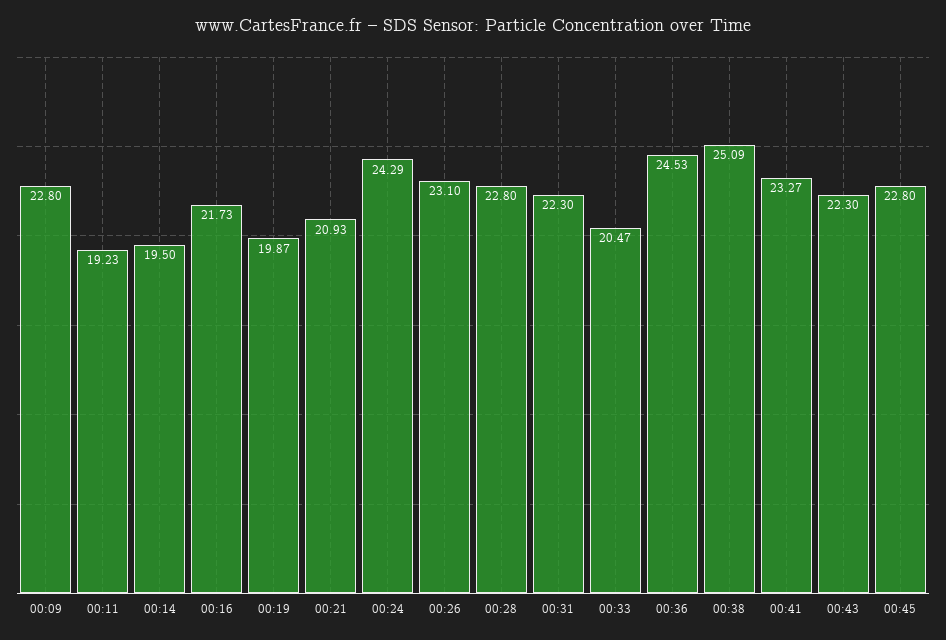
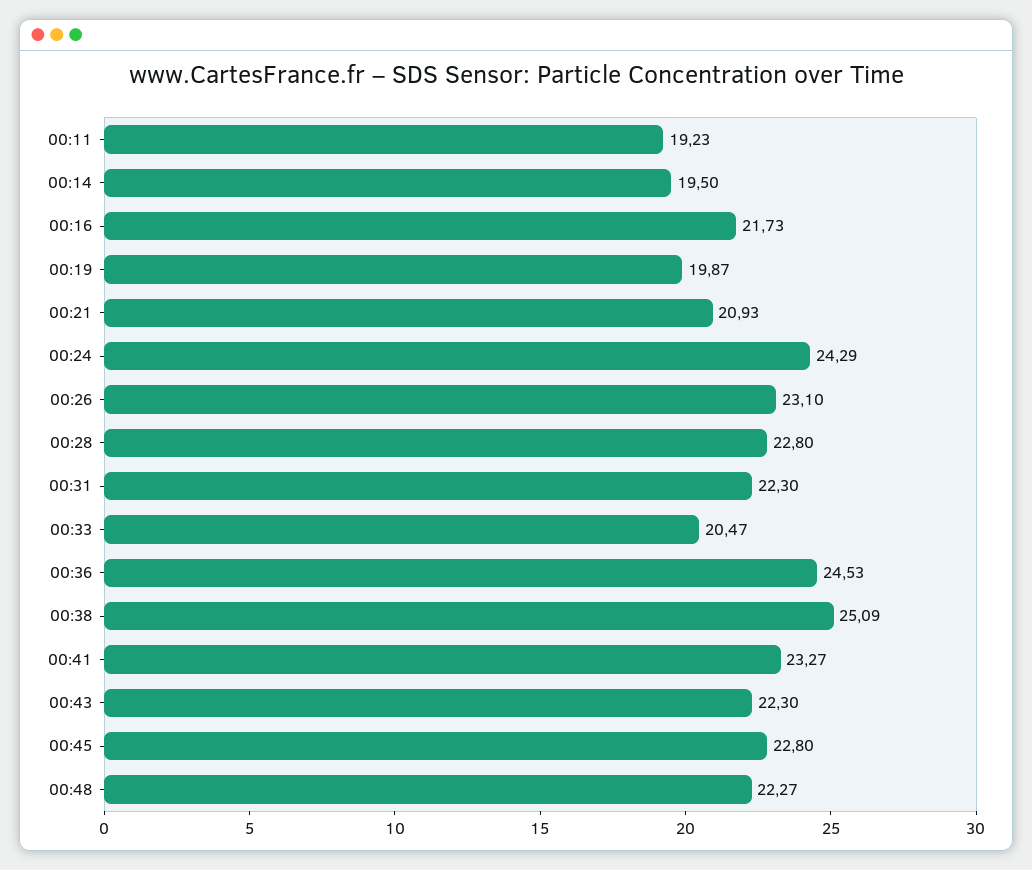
00:09: 22.8 -> none
00:48: none -> 22.27

